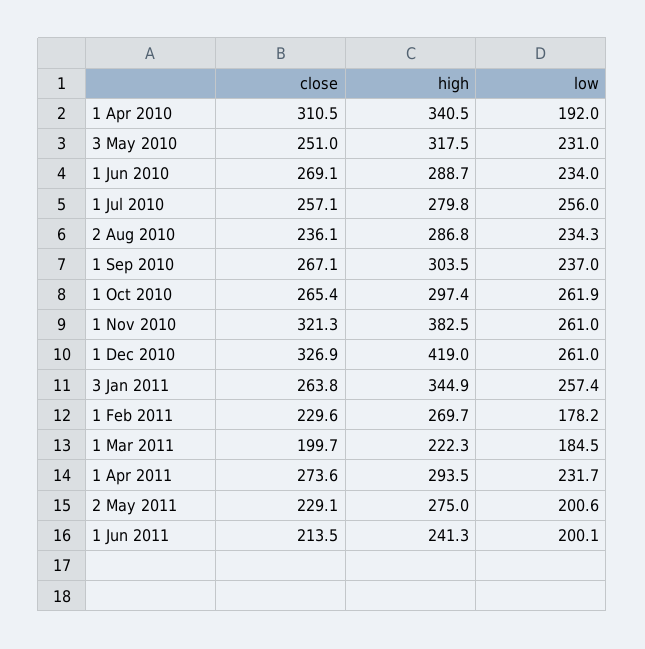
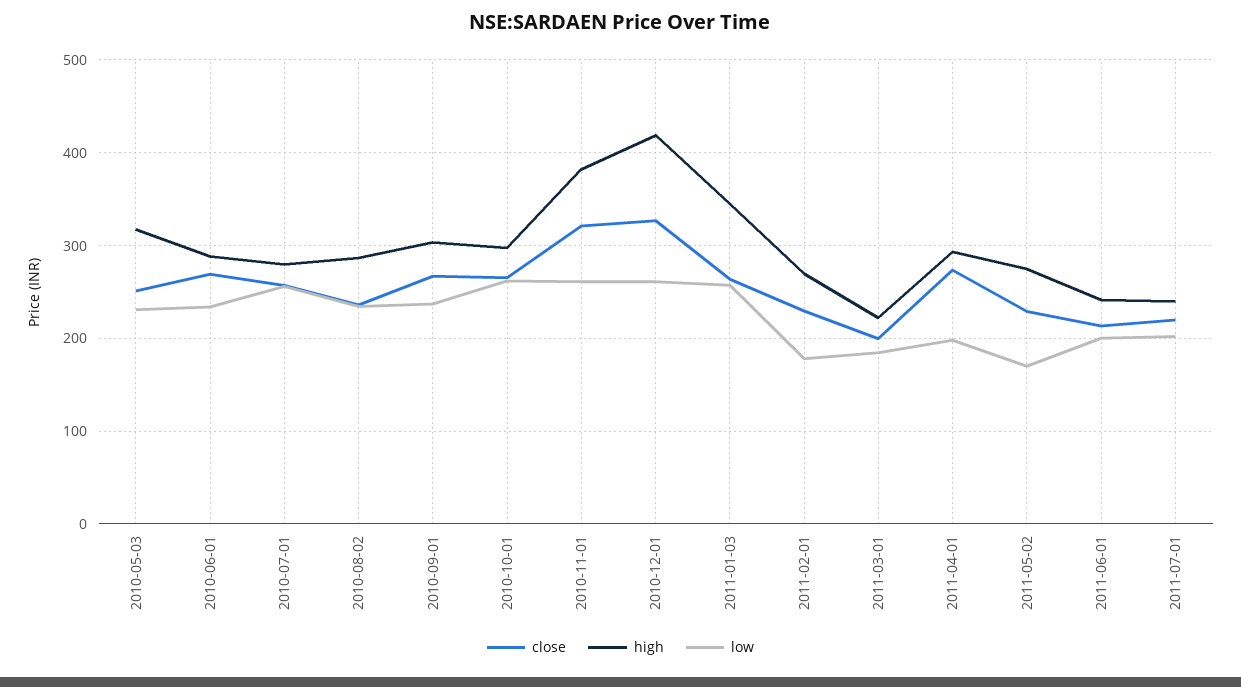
close, 1 Apr 2010: 310.5 -> none
high, 1 Apr 2010: 340.5 -> none
low, 1 Apr 2010: 192 -> none
low, 1 Apr 2011: 231.7 -> 200
low, 2 May 2011: 200.6 -> 170
close, 2011-07-01: none -> 220
high, 2011-07-01: none -> 240
low, 2011-07-01: none -> 200

